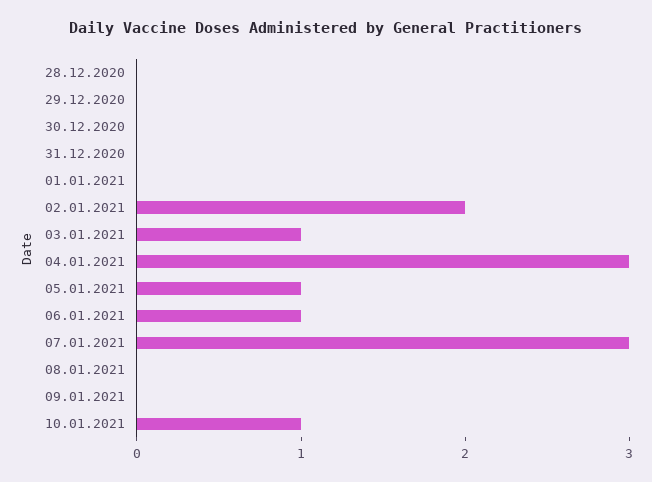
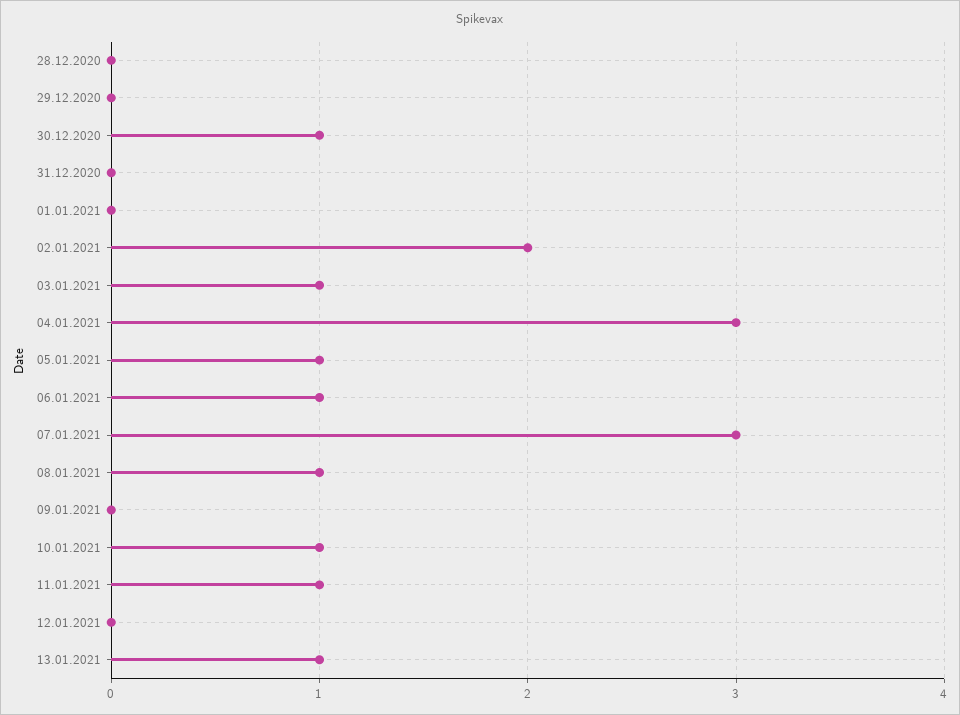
30.12.2020: 0 -> 1
08.01.2021: 0 -> 1
11.01.2021: none -> 1
12.01.2021: none -> 0
13.01.2021: none -> 1

